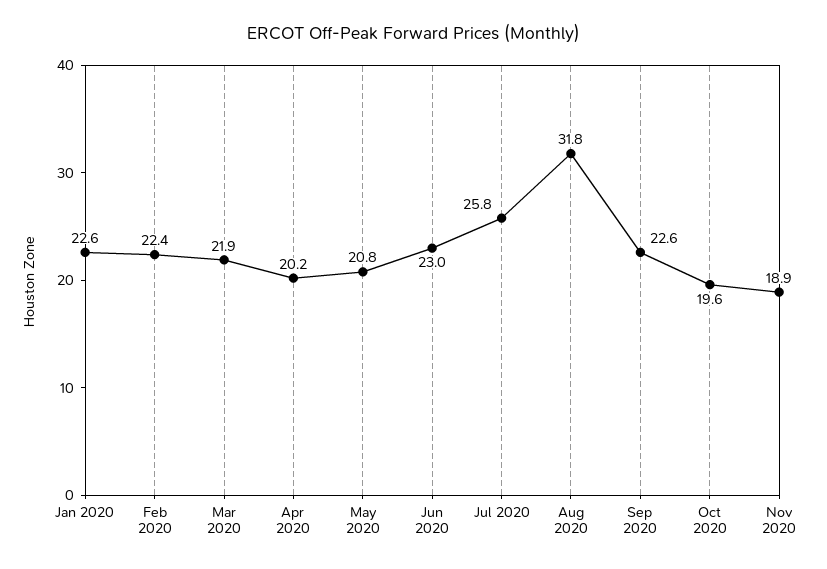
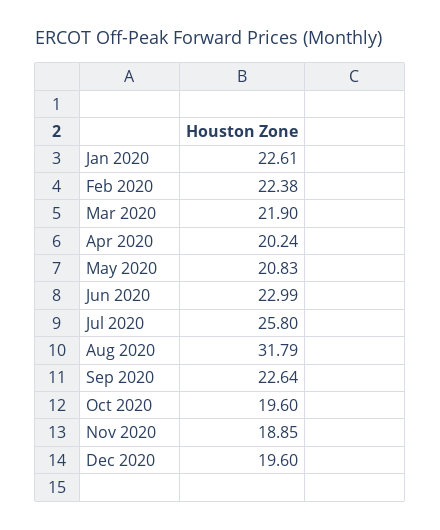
Dec 2020: none -> 19.6

